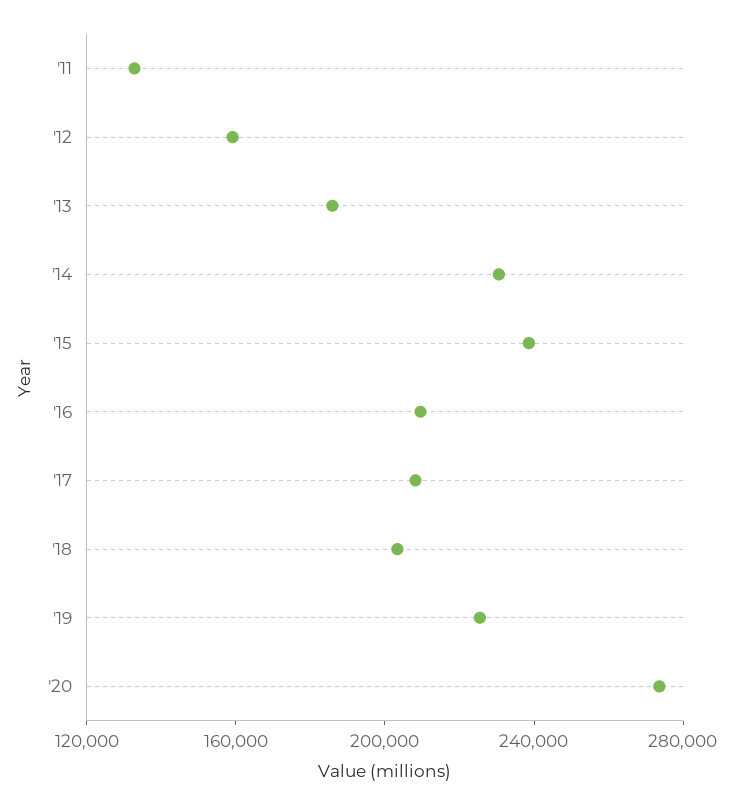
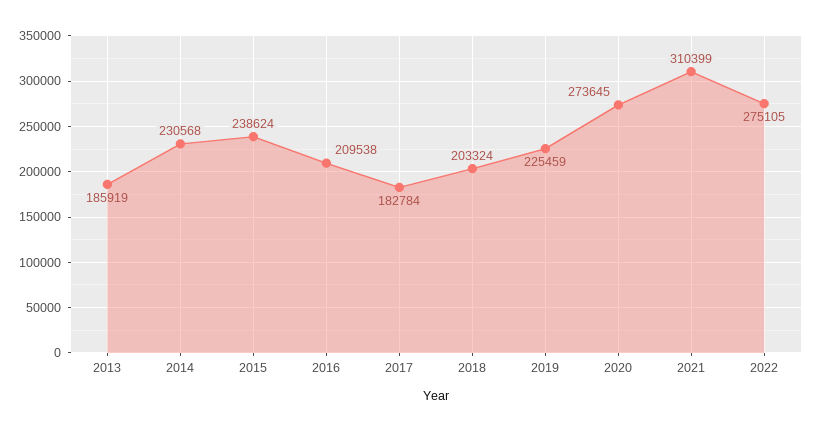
'11: 130000 -> none
'12: 160000 -> none
'17: 210000 -> 182784
2021: none -> 310399
2022: none -> 275105

